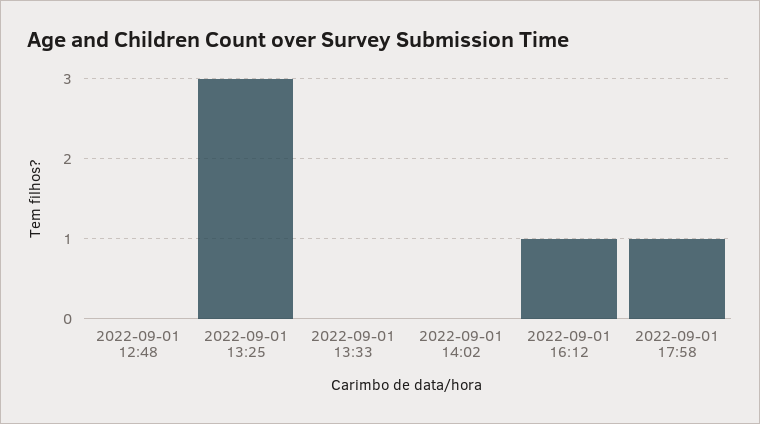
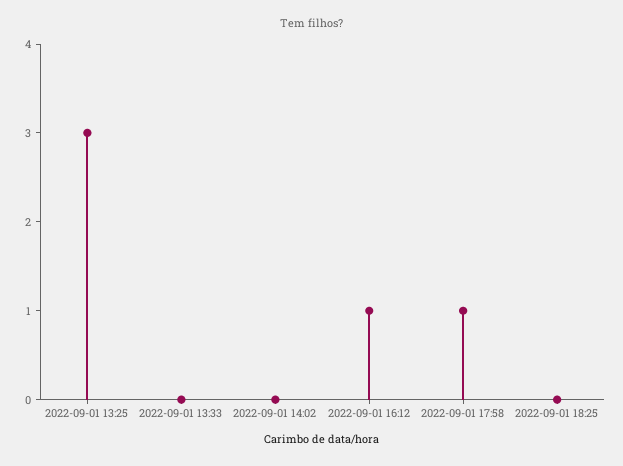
2022-09-01 12:48: 0 -> none
2022-09-01 18:25: none -> 0

